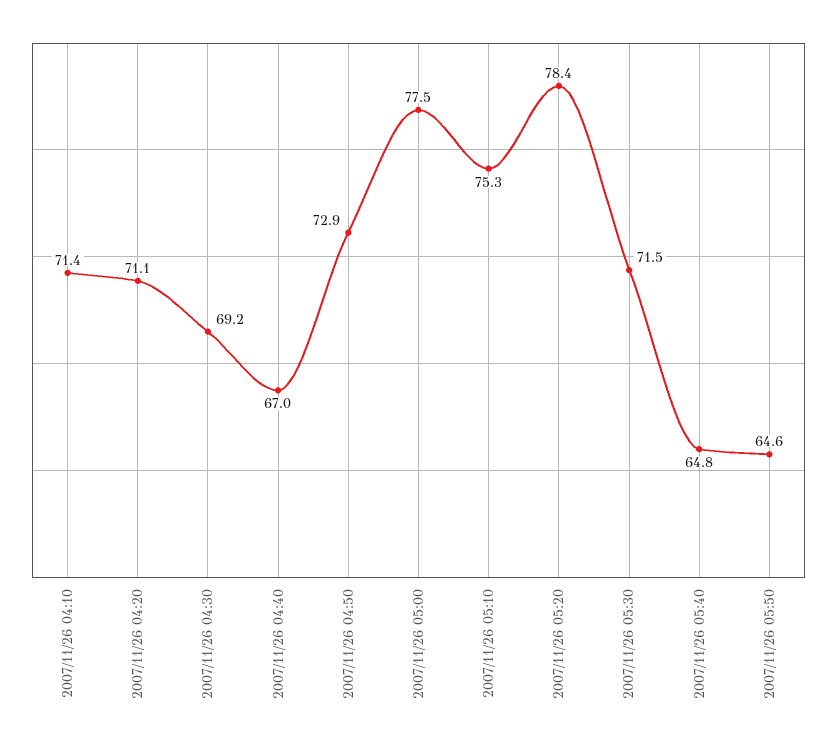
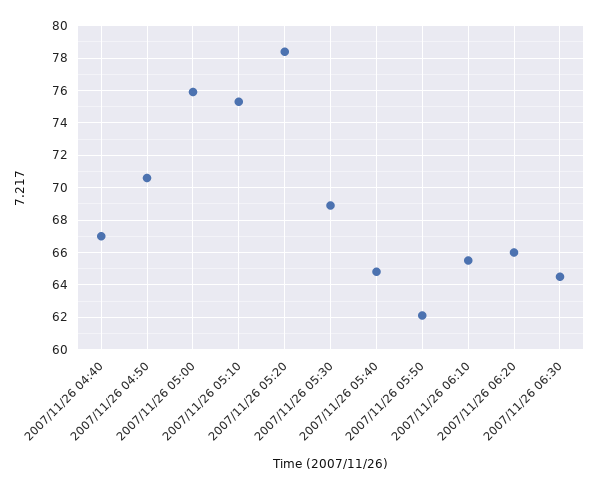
2007/11/26 04:10: 71.4 -> none
2007/11/26 04:20: 71.1 -> none
2007/11/26 04:30: 69.2 -> none
2007/11/26 04:50: 72.9 -> 70.5
2007/11/26 05:00: 77.5 -> 76
2007/11/26 05:30: 71.5 -> 69
2007/11/26 05:50: 64.6 -> 62
2007/11/26 06:10: none -> 65.5
2007/11/26 06:20: none -> 66
2007/11/26 06:30: none -> 64.5

